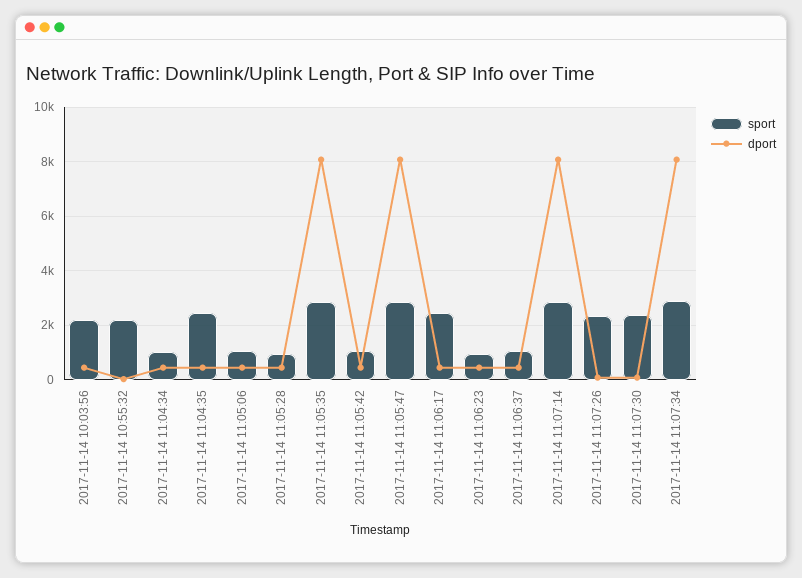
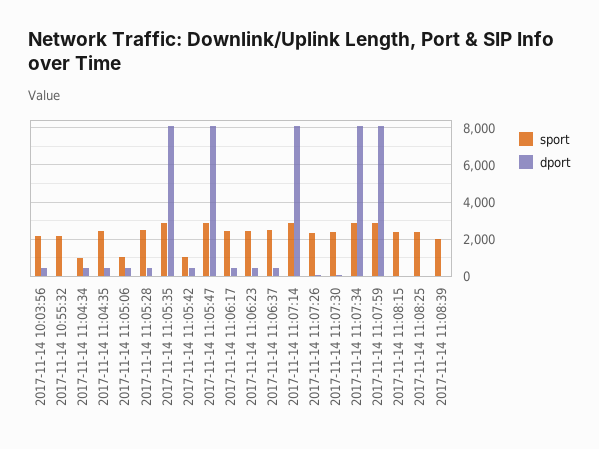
sport, 2017-11-14 11:05:28: 1000 -> 2500
sport, 2017-11-14 11:06:23: 1000 -> 2500
sport, 2017-11-14 11:06:37: 1000 -> 2500
sport, 2017-11-14 11:07:59: none -> 3000
dport, 2017-11-14 11:07:59: none -> 8000
sport, 2017-11-14 11:08:15: none -> 2500
dport, 2017-11-14 11:08:15: none -> 0
sport, 2017-11-14 11:08:25: none -> 2500
dport, 2017-11-14 11:08:25: none -> 0
sport, 2017-11-14 11:08:39: none -> 2000
dport, 2017-11-14 11:08:39: none -> 0

